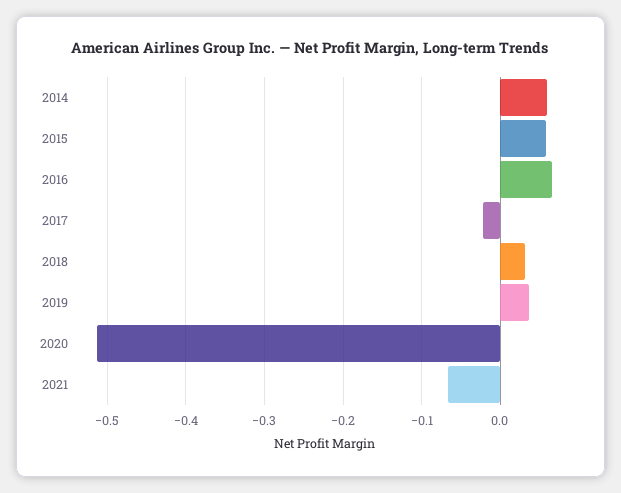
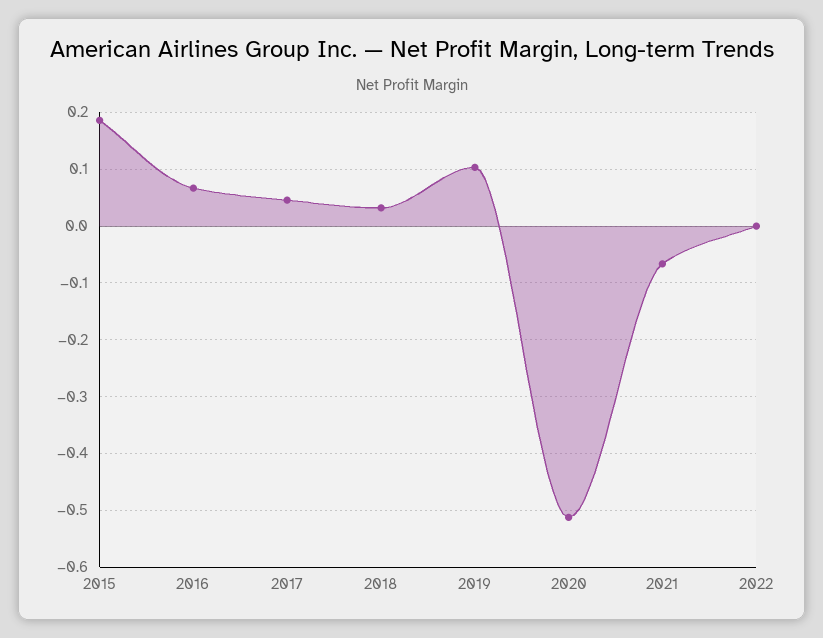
2014: 0.06 -> none
2015: 0.06 -> 0.18
2017: -0.02 -> 0.04
2019: 0.04 -> 0.1
2022: none -> 0

